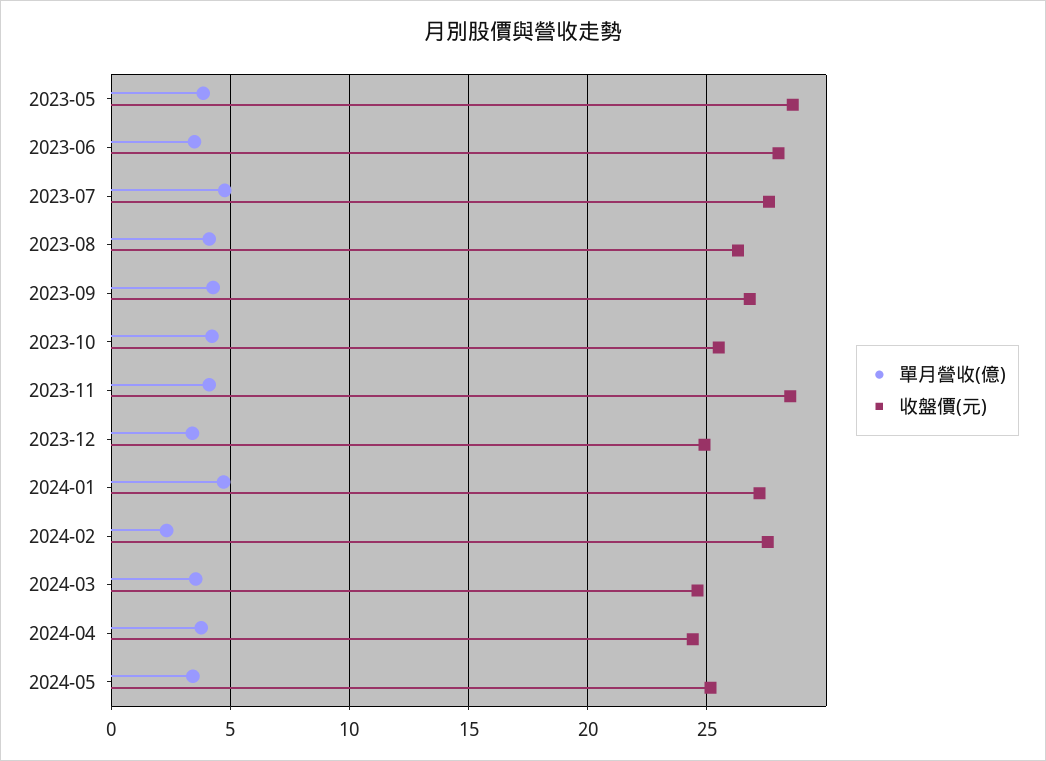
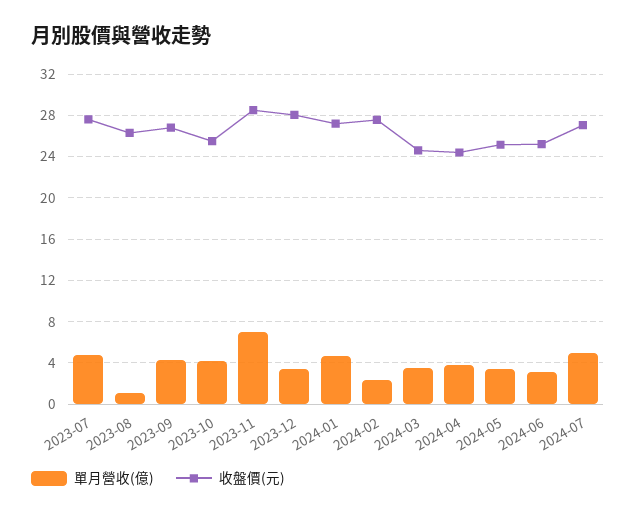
單月營收(億), 2023-05: 4 -> none
收盤價(元), 2023-05: 28.5 -> none
單月營收(億), 2023-06: 3.5 -> none
收盤價(元), 2023-06: 28 -> none
單月營收(億), 2023-08: 4 -> 1
單月營收(億), 2023-11: 4 -> 7
收盤價(元), 2023-12: 25 -> 28
單月營收(億), 2024-06: none -> 3
收盤價(元), 2024-06: none -> 25
單月營收(億), 2024-07: none -> 5
收盤價(元), 2024-07: none -> 27

